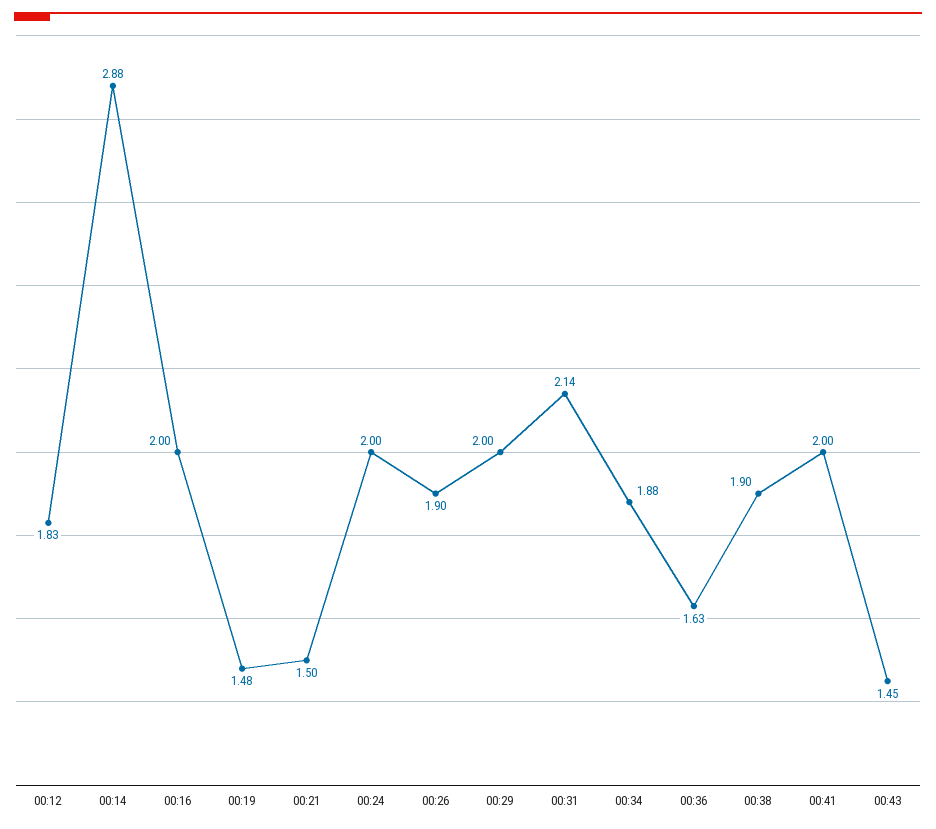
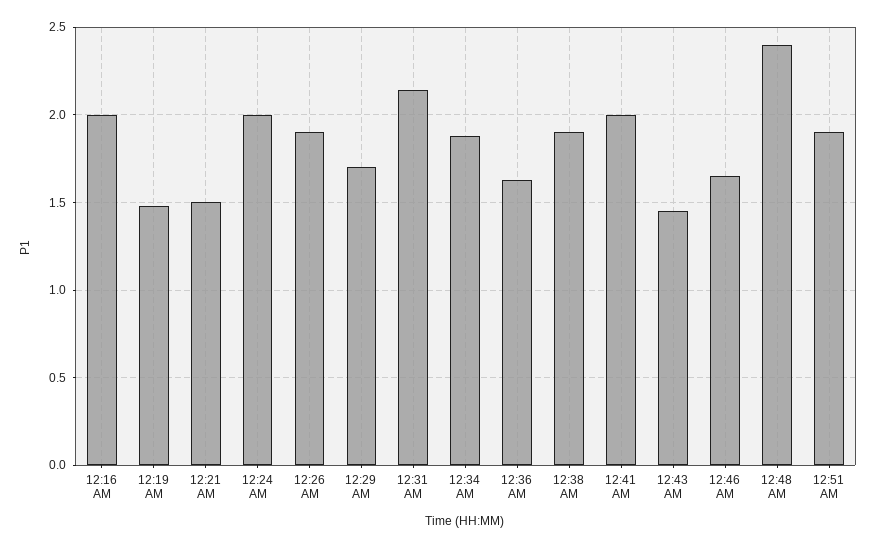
00:12: 1.83 -> none
00:14: 2.88 -> none
00:29: 2 -> 1.7
12:46 AM: none -> 1.65
12:48 AM: none -> 2.4
12:51 AM: none -> 1.9

